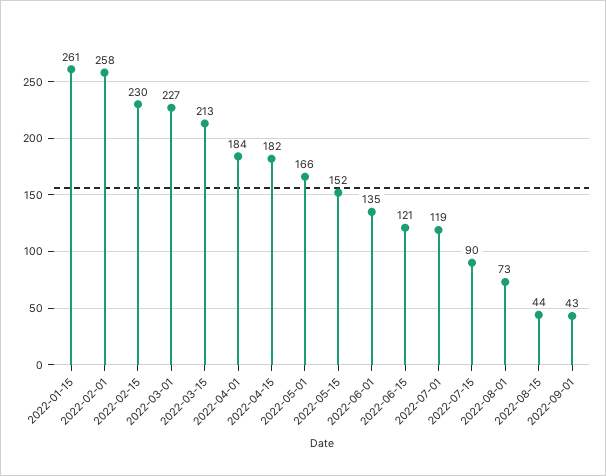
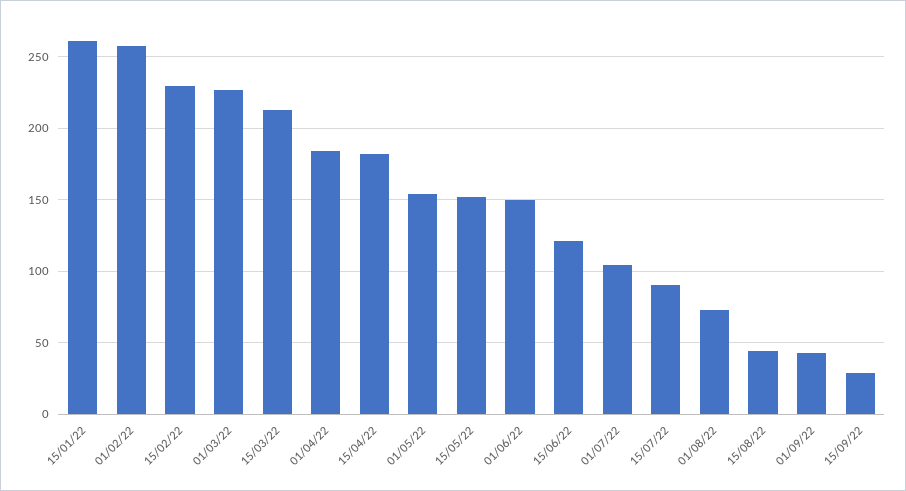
2022-05-01: 166 -> 155
2022-06-01: 135 -> 150
2022-07-01: 119 -> 105
15/09/22: none -> 30

